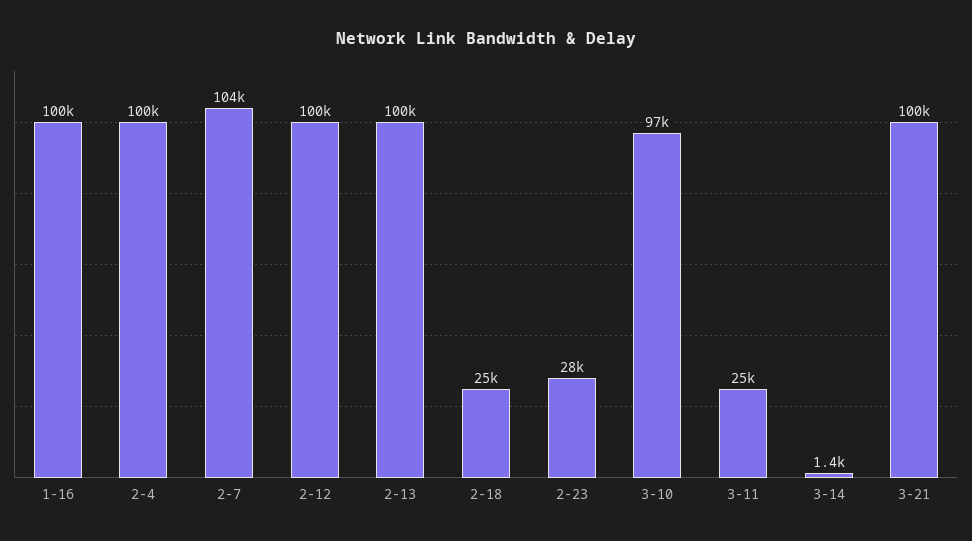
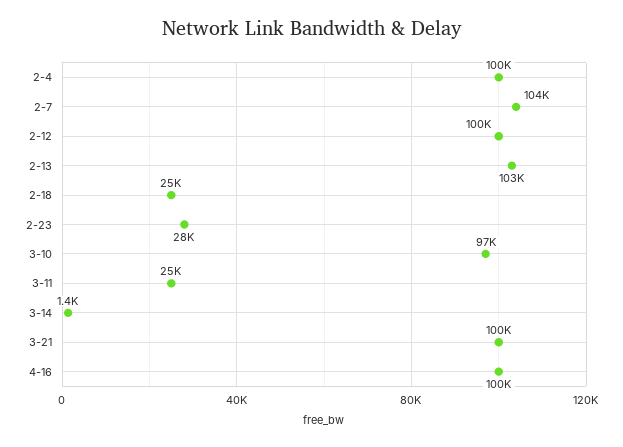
1-16: 100000 -> none
2-13: 100000 -> 103000
4-16: none -> 100000

